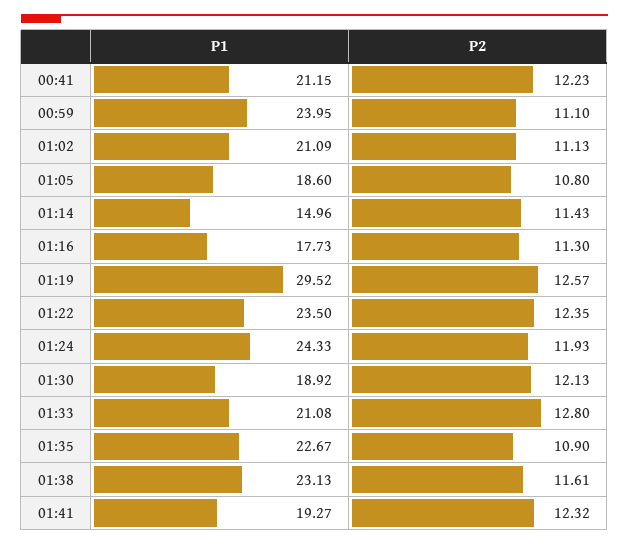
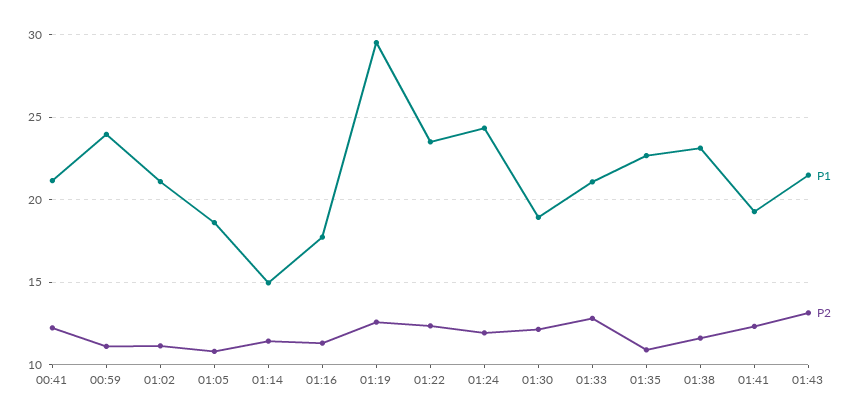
P1, 01:43: none -> 21.5
P2, 01:43: none -> 13

